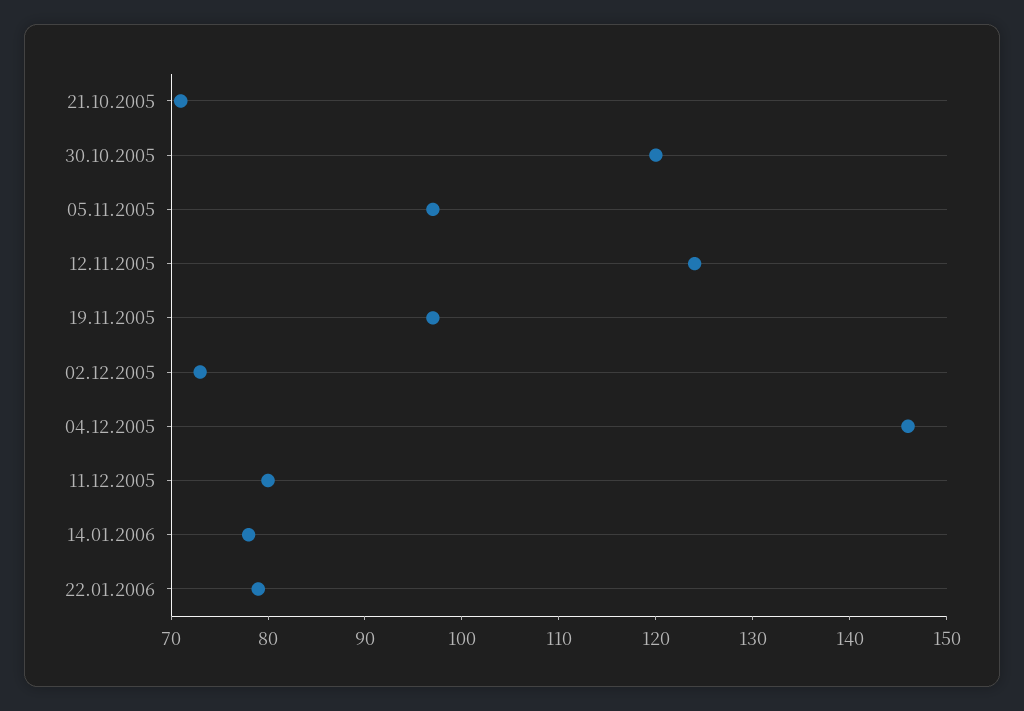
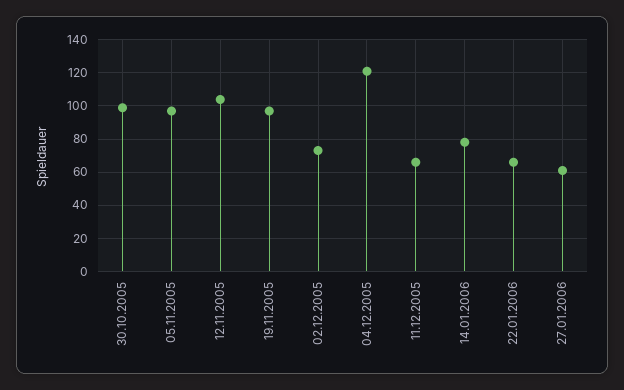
21.10.2005: 71 -> none
30.10.2005: 120 -> 100
12.11.2005: 124 -> 105
04.12.2005: 146 -> 120
11.12.2005: 80 -> 65
22.01.2006: 79 -> 65
27.01.2006: none -> 60

